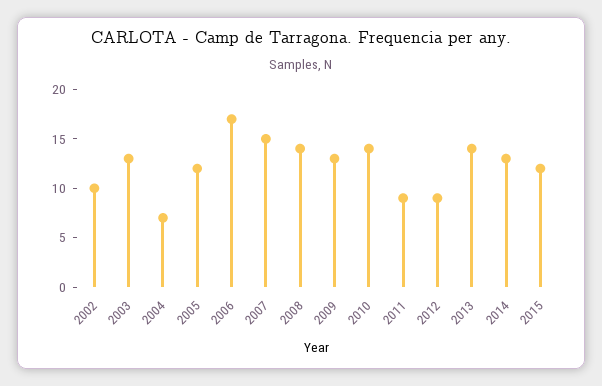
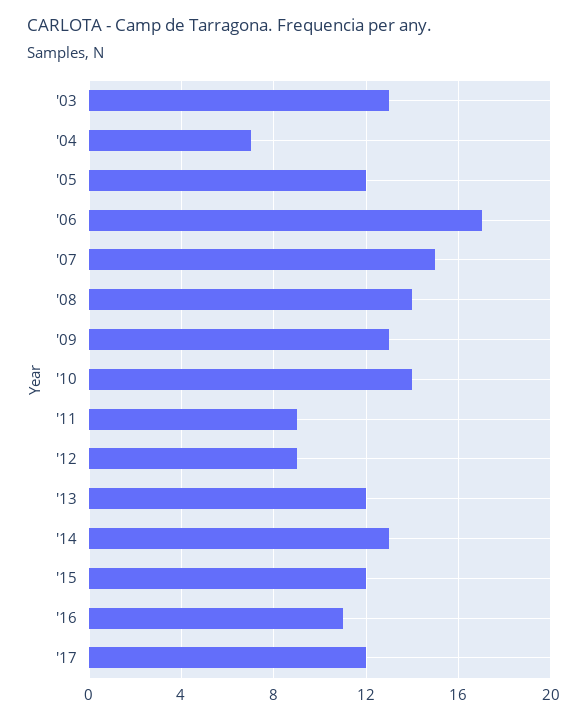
2002: 10 -> none
2013: 14 -> 12
'16: none -> 11
'17: none -> 12

